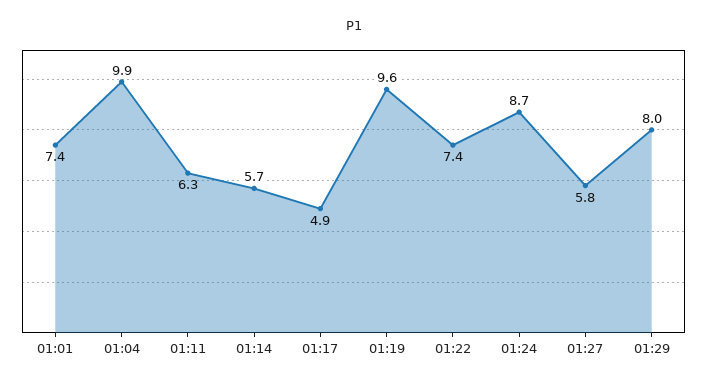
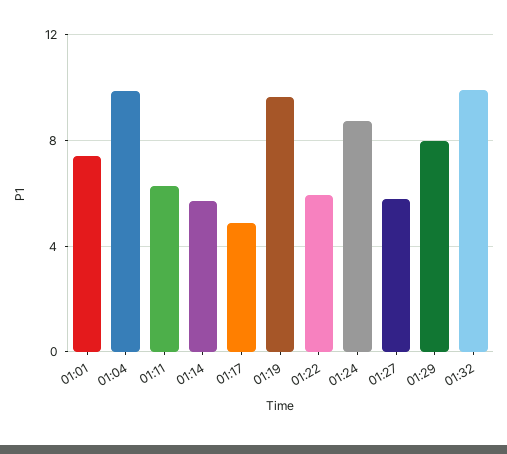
01:22: 7.4 -> 6
01:32: none -> 10

